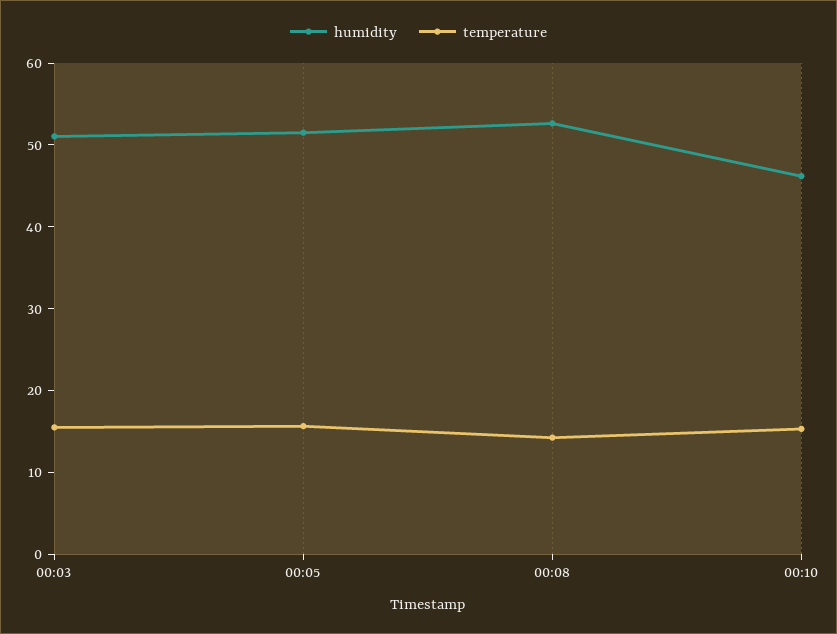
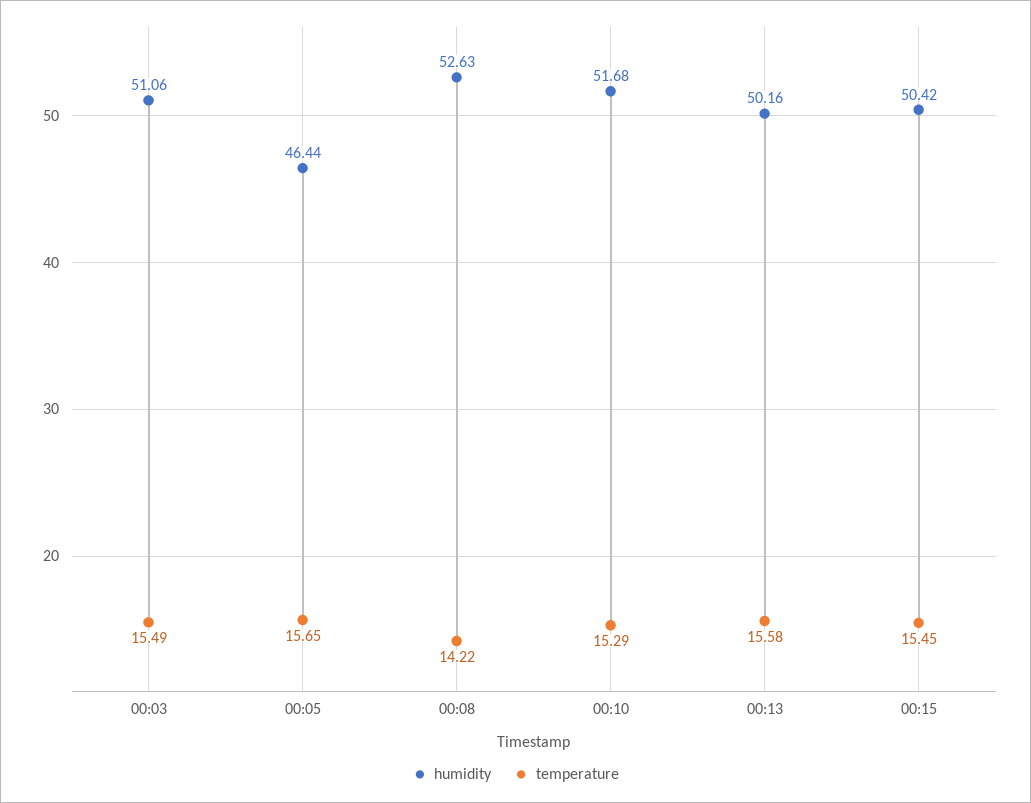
humidity, 00:05: 52 -> 46.44
humidity, 00:10: 46 -> 51.68
humidity, 00:13: none -> 50.16
temperature, 00:13: none -> 15.58
humidity, 00:15: none -> 50.42
temperature, 00:15: none -> 15.45

